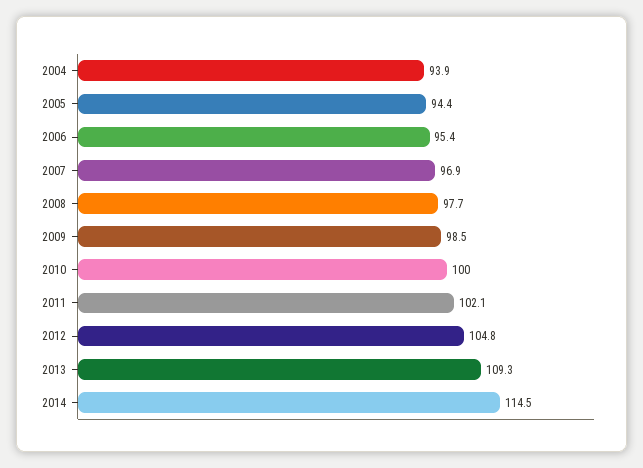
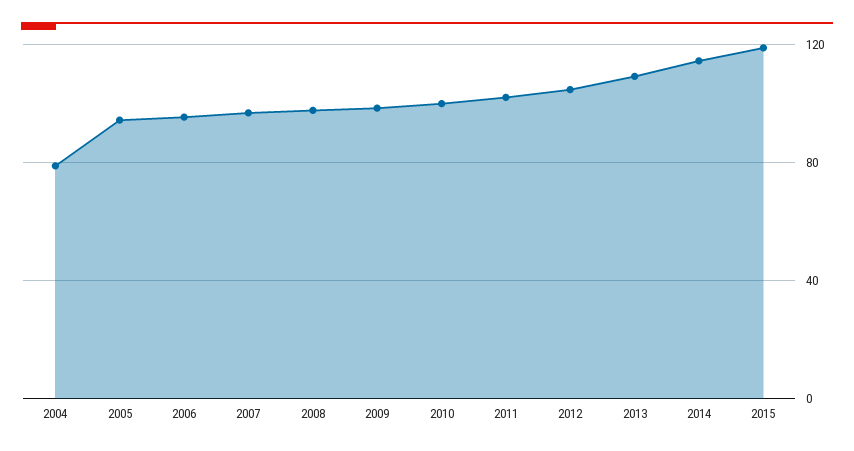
2004: 93.9 -> 80
2015: none -> 120

